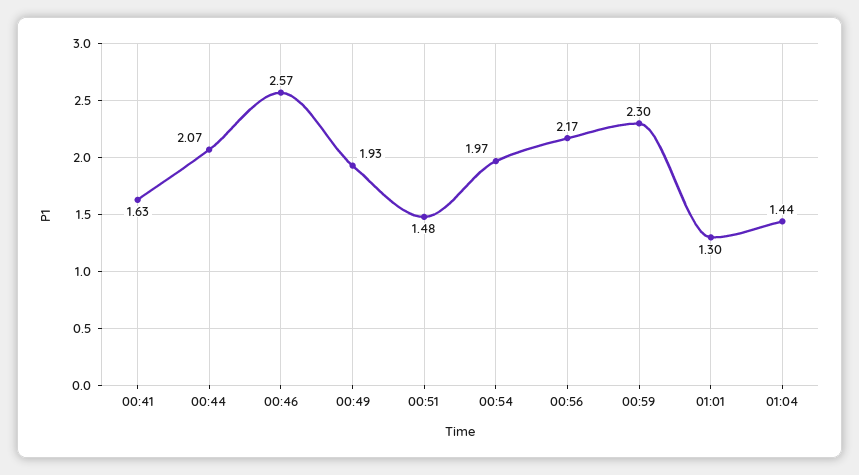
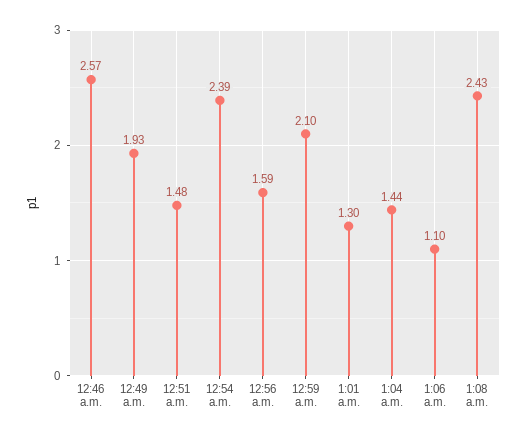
00:41: 1.63 -> none
00:44: 2.07 -> none
00:54: 1.97 -> 2.39
00:56: 2.17 -> 1.59
00:59: 2.3 -> 2.1
1:06 a.m.: none -> 1.1
1:08 a.m.: none -> 2.43

